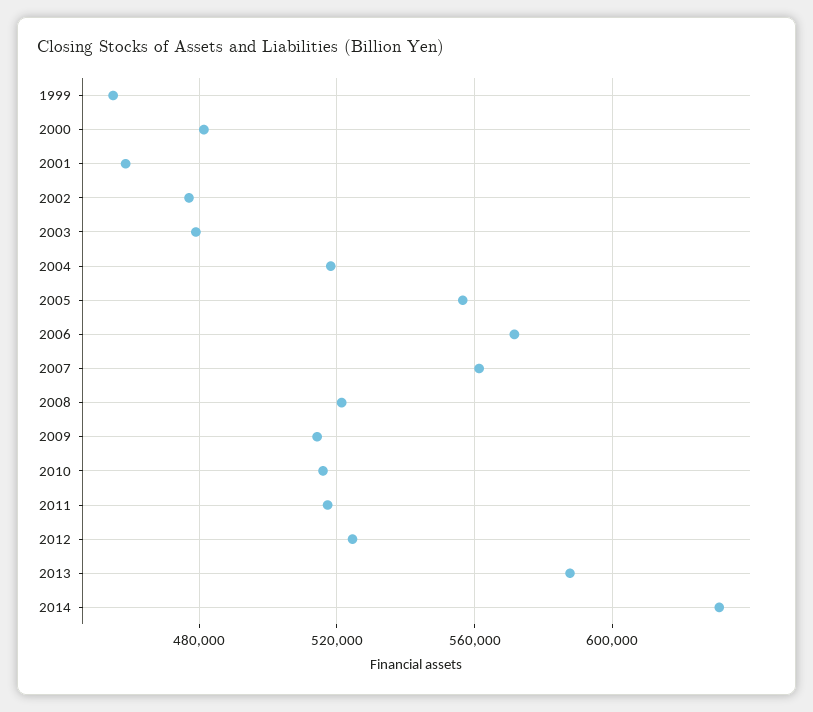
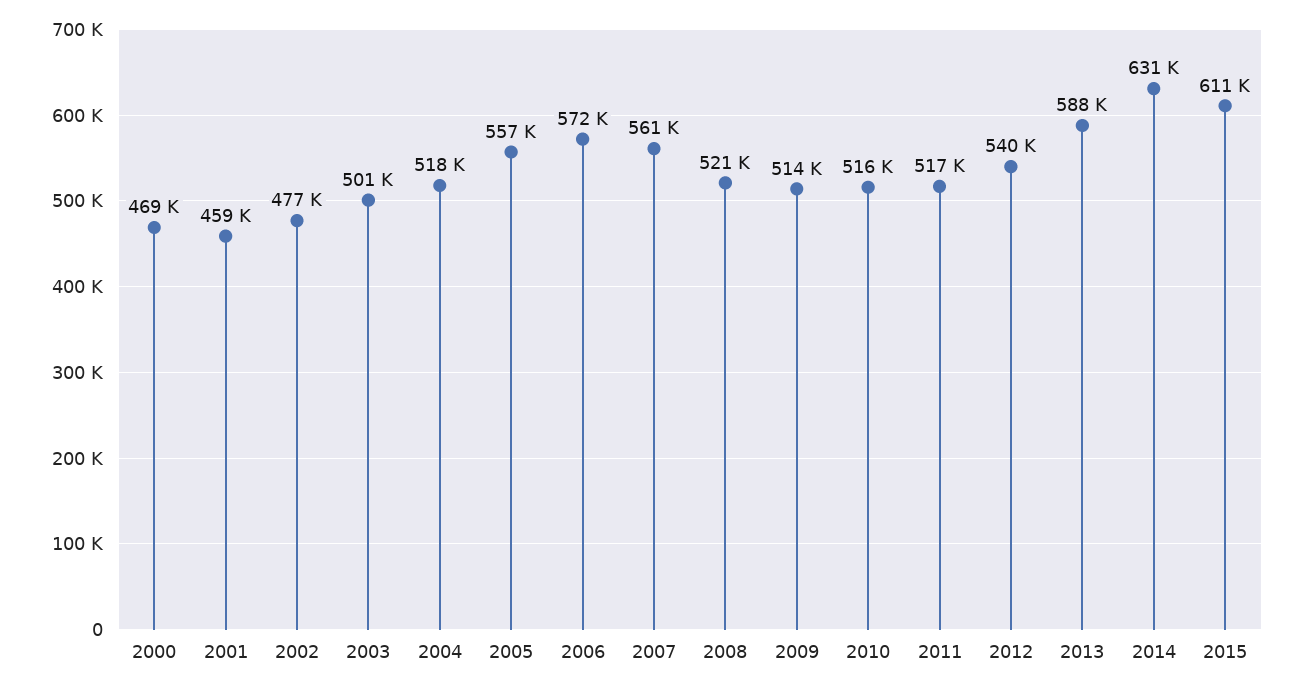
1999: 455000 -> none
2000: 480000 -> 469000
2003: 480000 -> 501000
2012: 525000 -> 540000
2015: none -> 611000

